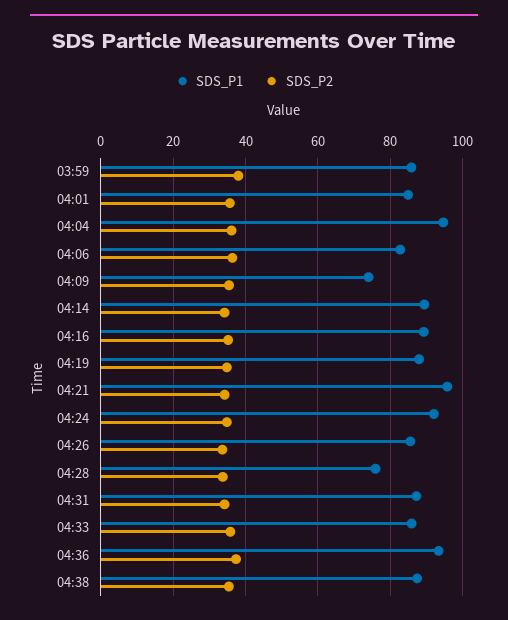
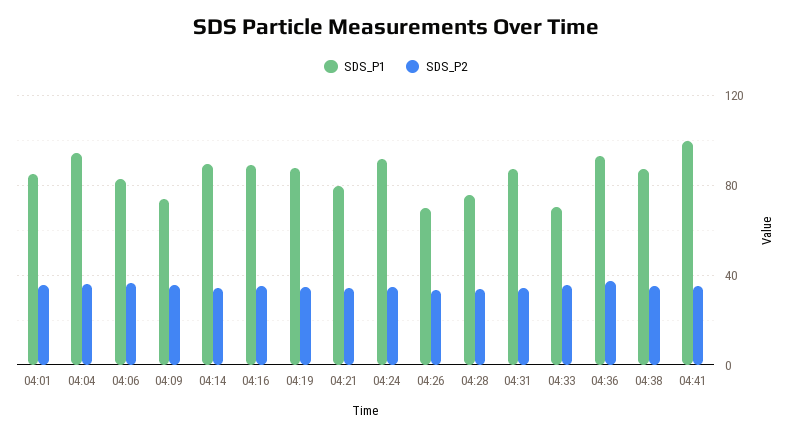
SDS_P1, 03:59: 86 -> none
SDS_P2, 03:59: 38 -> none
SDS_P1, 04:21: 96 -> 80
SDS_P1, 04:26: 86 -> 70
SDS_P1, 04:33: 86 -> 70
SDS_P1, 04:41: none -> 100
SDS_P2, 04:41: none -> 35

